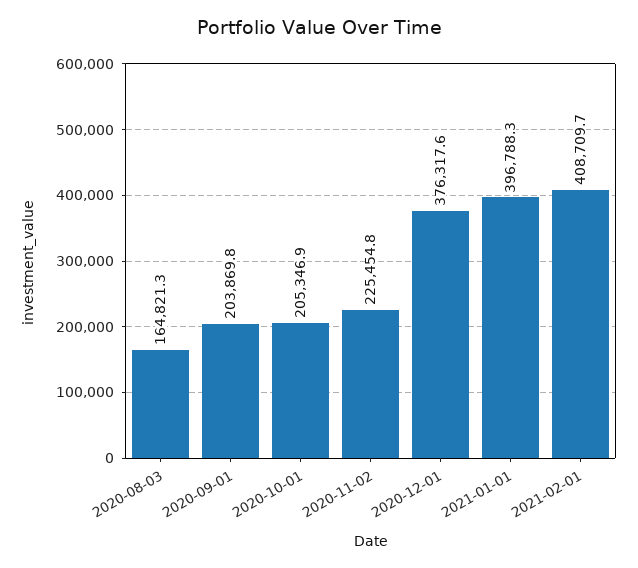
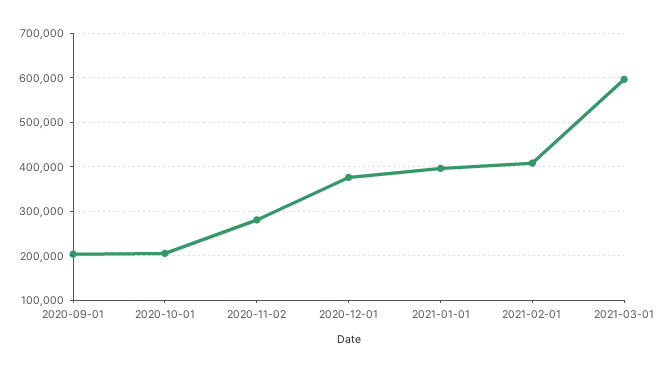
2020-08-03: 164821.3 -> none
2020-11-02: 225454.8 -> 280000
2021-03-01: none -> 600000

